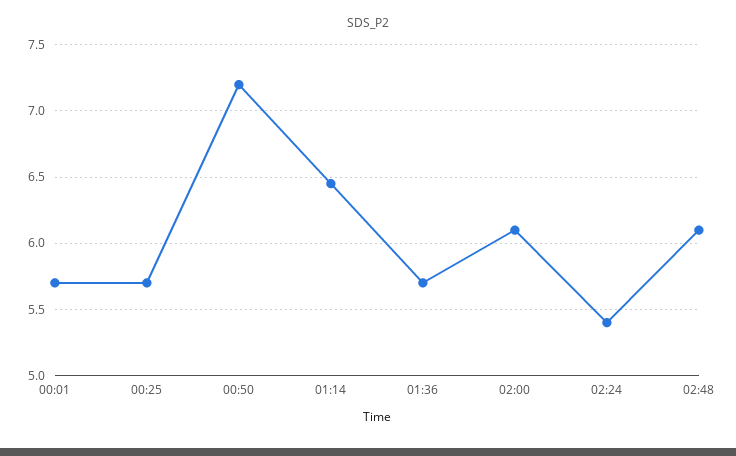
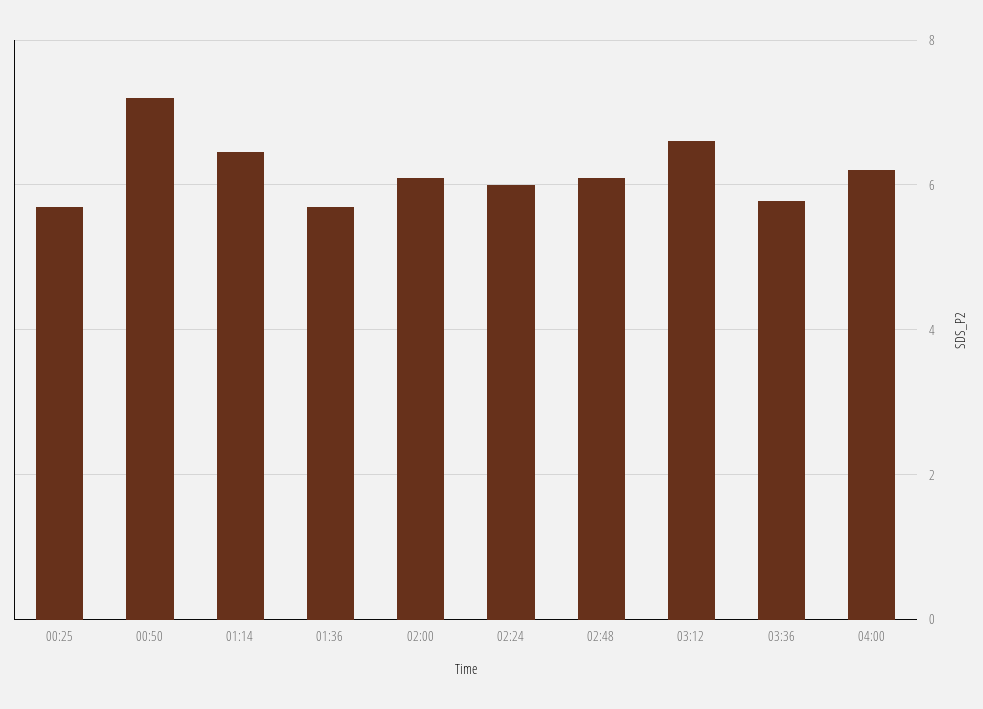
00:01: 5.7 -> none
02:24: 5.4 -> 6
03:12: none -> 6.6
03:36: none -> 5.8
04:00: none -> 6.2

